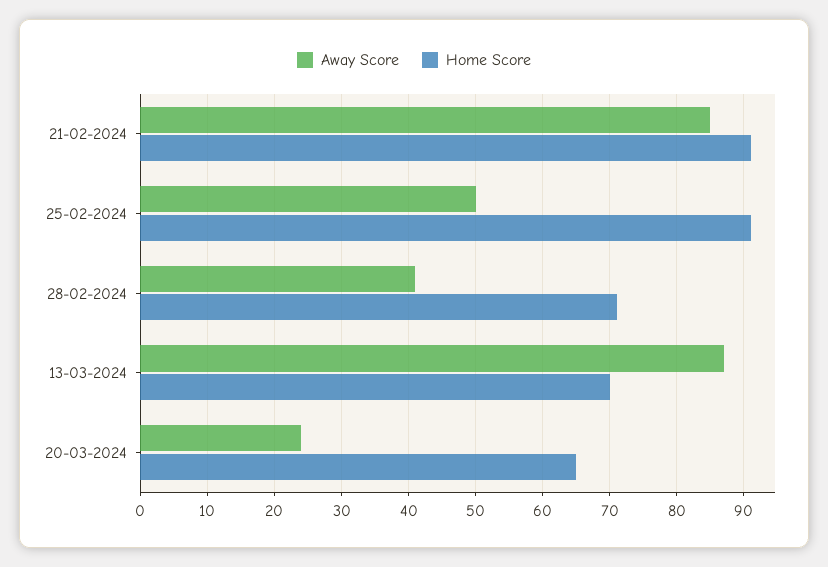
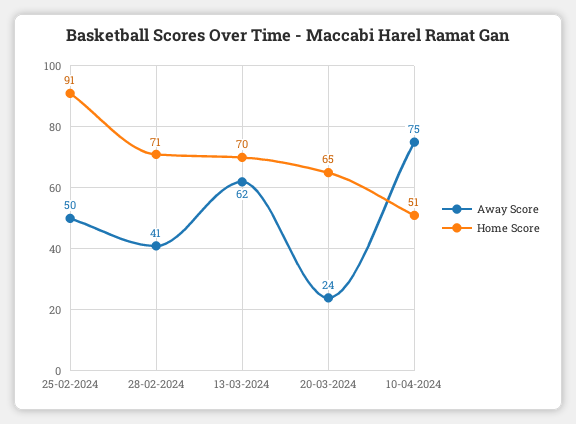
Away Score, 21-02-2024: 85 -> none
Home Score, 21-02-2024: 91 -> none
Away Score, 13-03-2024: 87 -> 62
Away Score, 10-04-2024: none -> 75
Home Score, 10-04-2024: none -> 51

